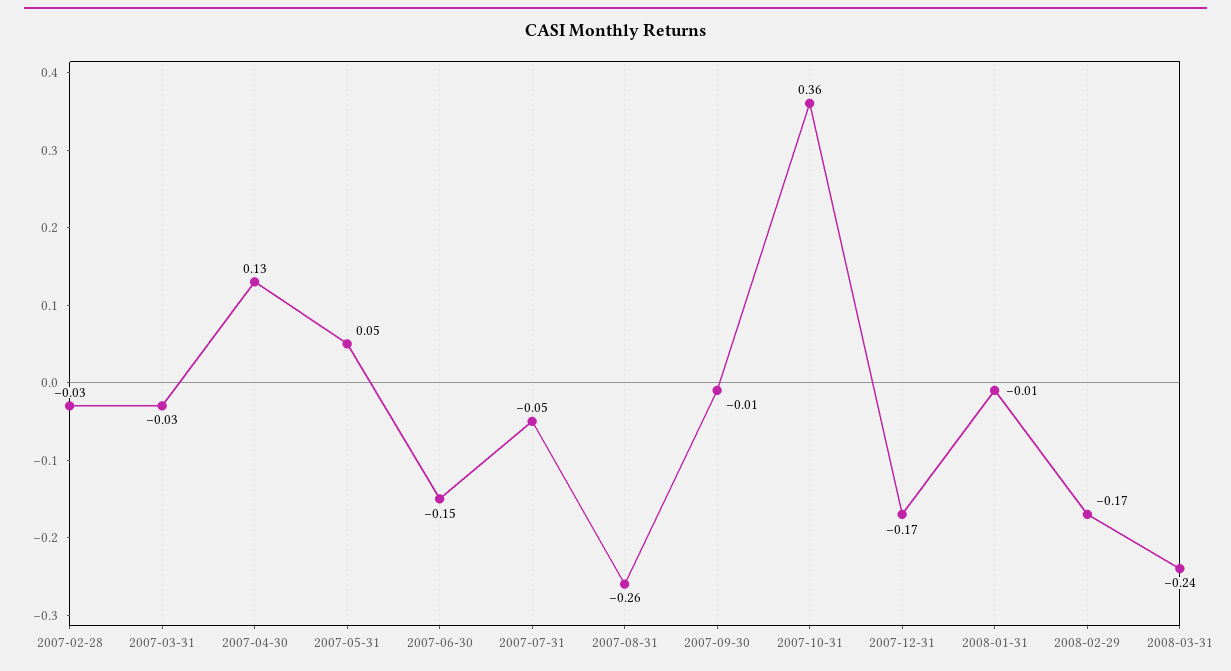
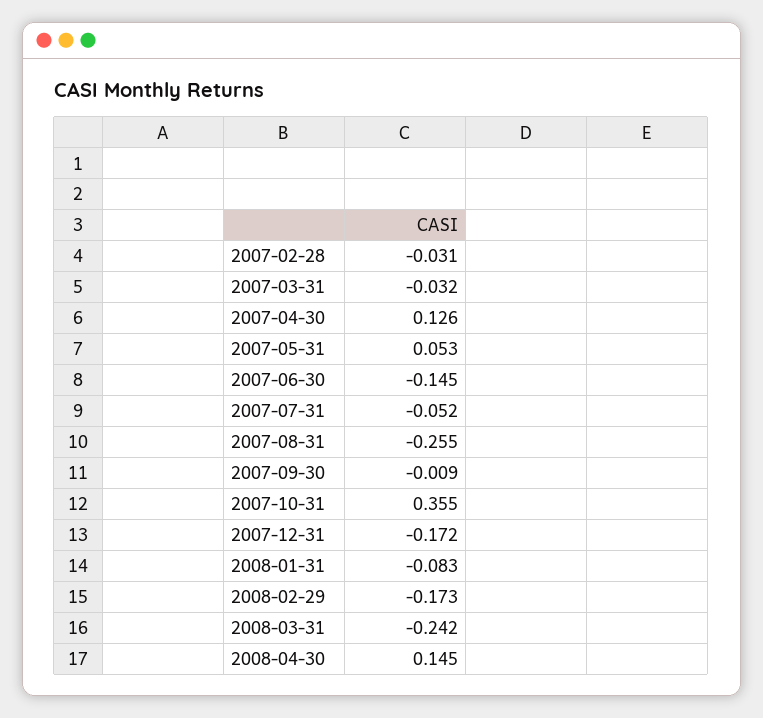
2008-01-31: -0.01 -> -0.083
2008-04-30: none -> 0.145

